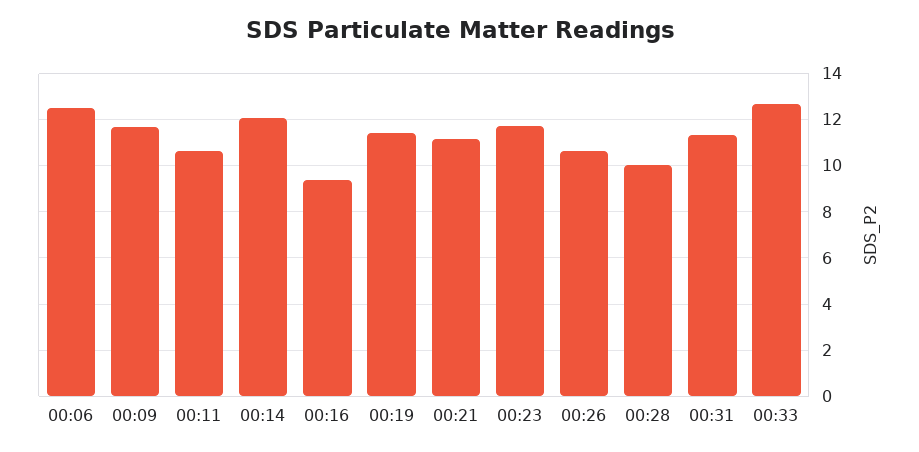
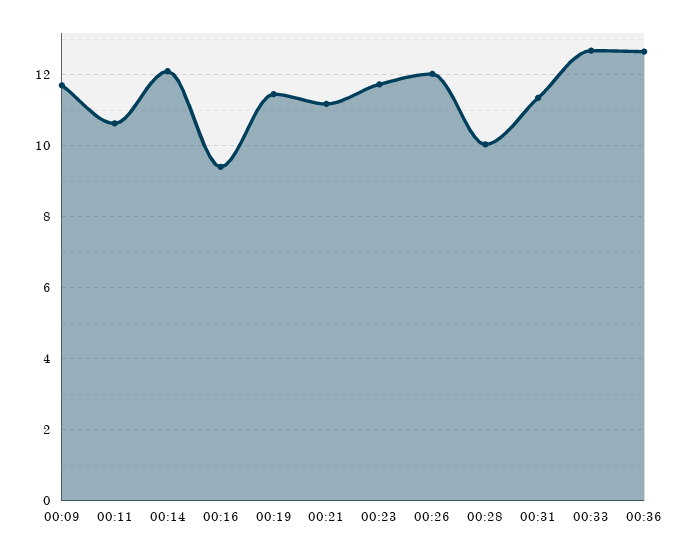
00:06: 12.5 -> none
00:26: 10.5 -> 12
00:36: none -> 12.6

